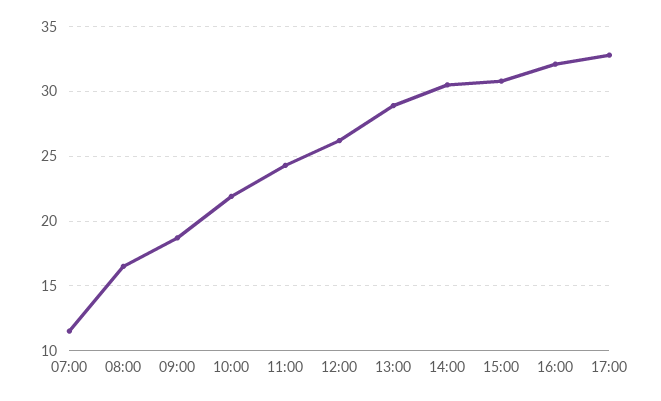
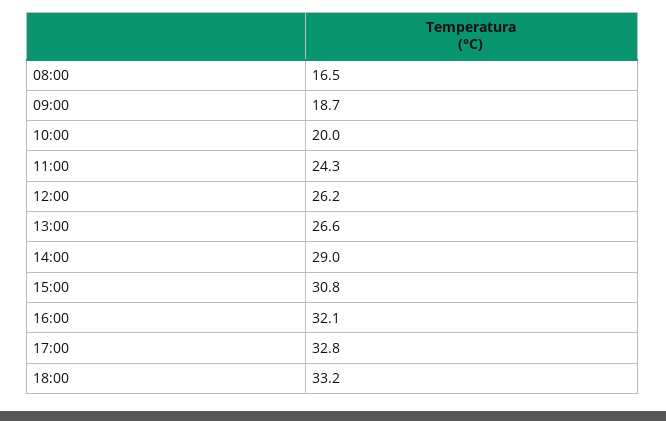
07:00: 11.5 -> none
10:00: 22 -> 20
13:00: 29 -> 26.6
14:00: 30.5 -> 29
18:00: none -> 33.2

